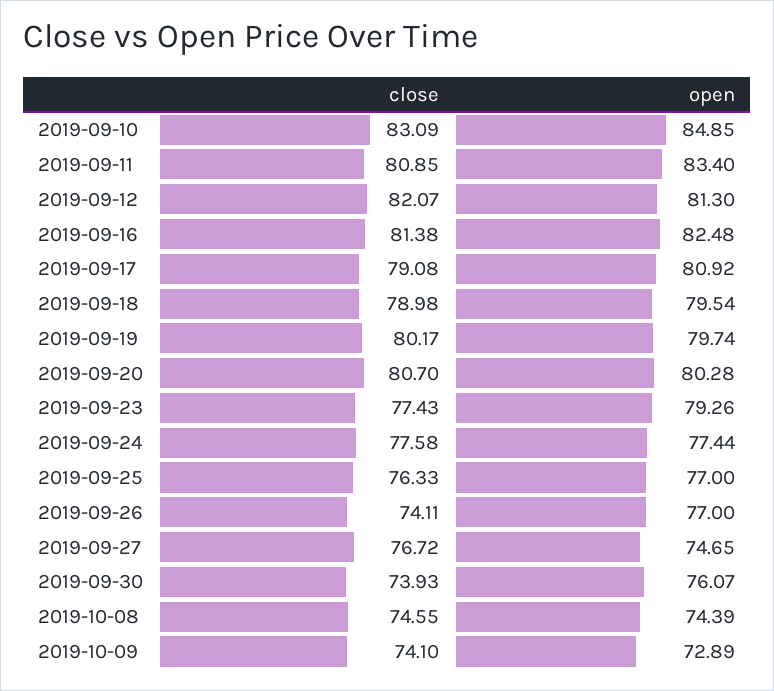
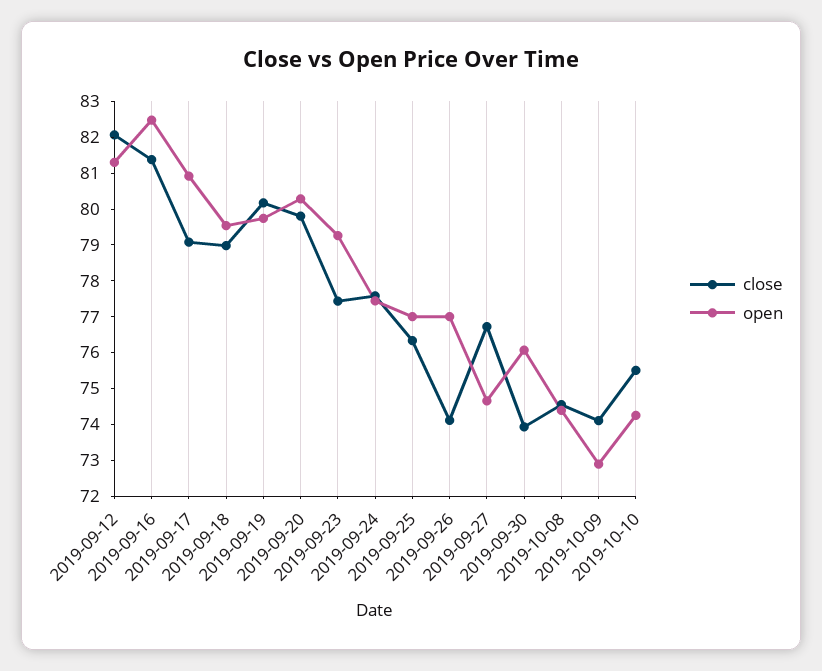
close, 2019-09-10: 83.09 -> none
open, 2019-09-10: 84.85 -> none
close, 2019-09-11: 80.85 -> none
open, 2019-09-11: 83.4 -> none
close, 2019-09-20: 80.7 -> 79.75
close, 2019-10-10: none -> 75.5
open, 2019-10-10: none -> 74.25

